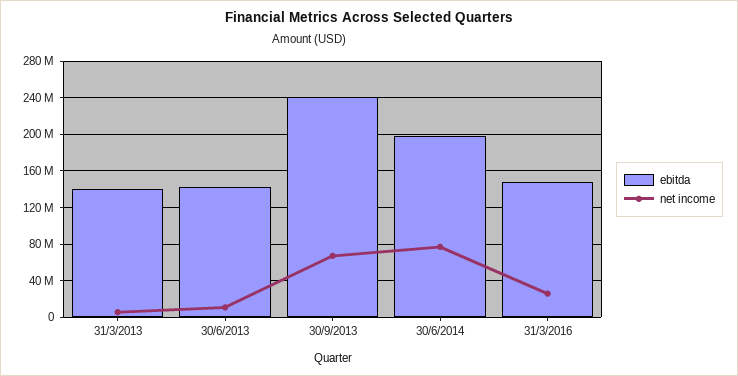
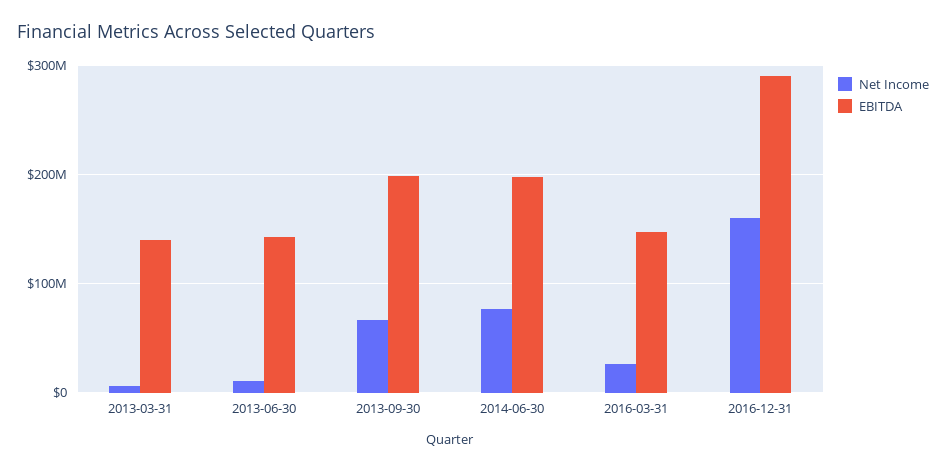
ebitda, 30/9/2013: 240000000 -> 200000000
net income, 2016-12-31: none -> 160000000
ebitda, 2016-12-31: none -> 290000000

